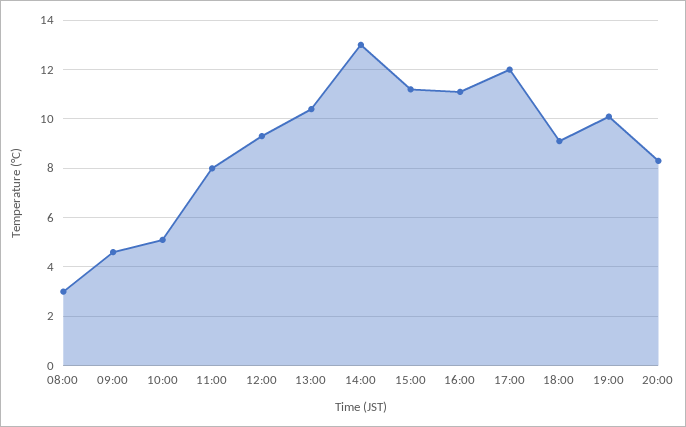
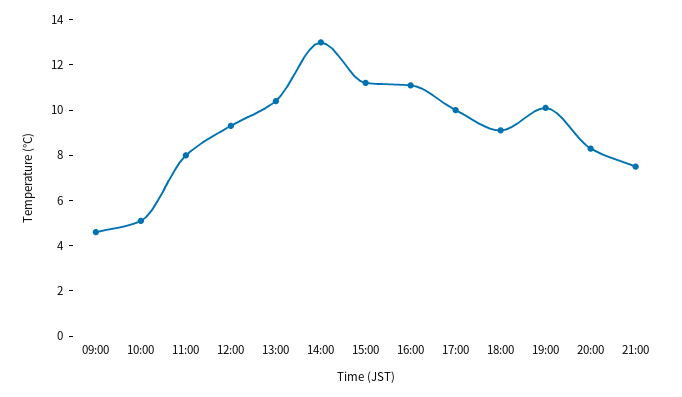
08:00: 3 -> none
17:00: 12 -> 10
21:00: none -> 7.5

